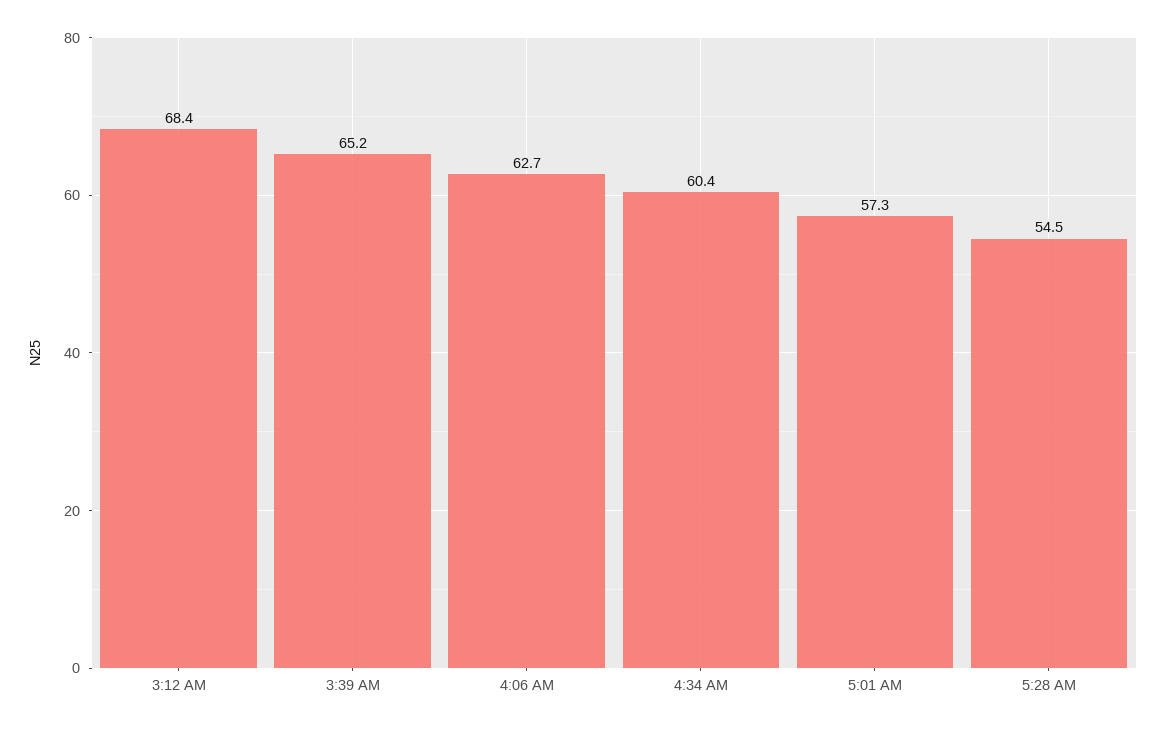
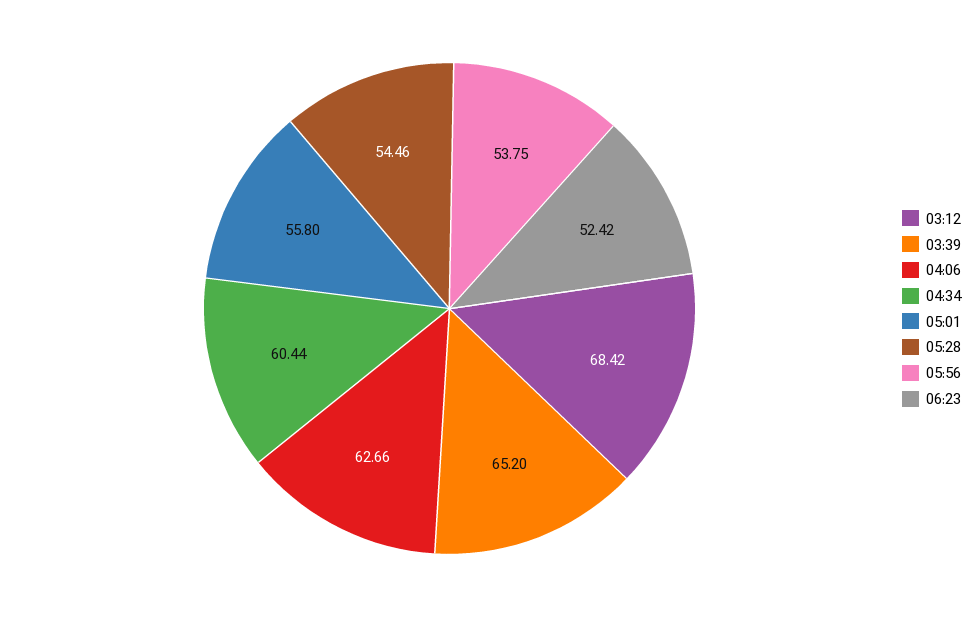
5:01 AM: 57.3 -> 55.8
05:56: none -> 53.75
06:23: none -> 52.42

